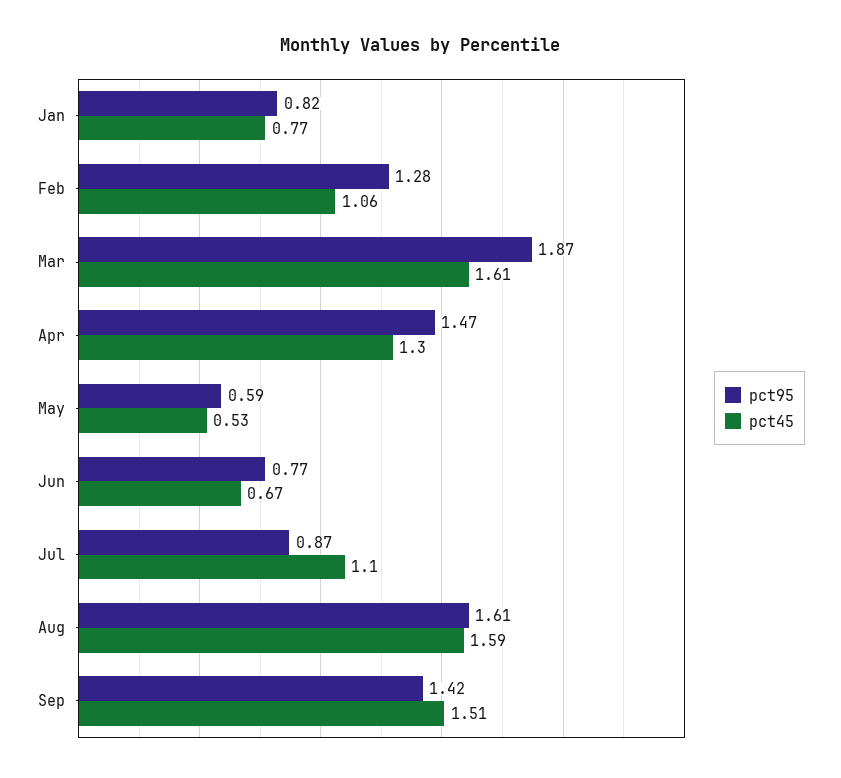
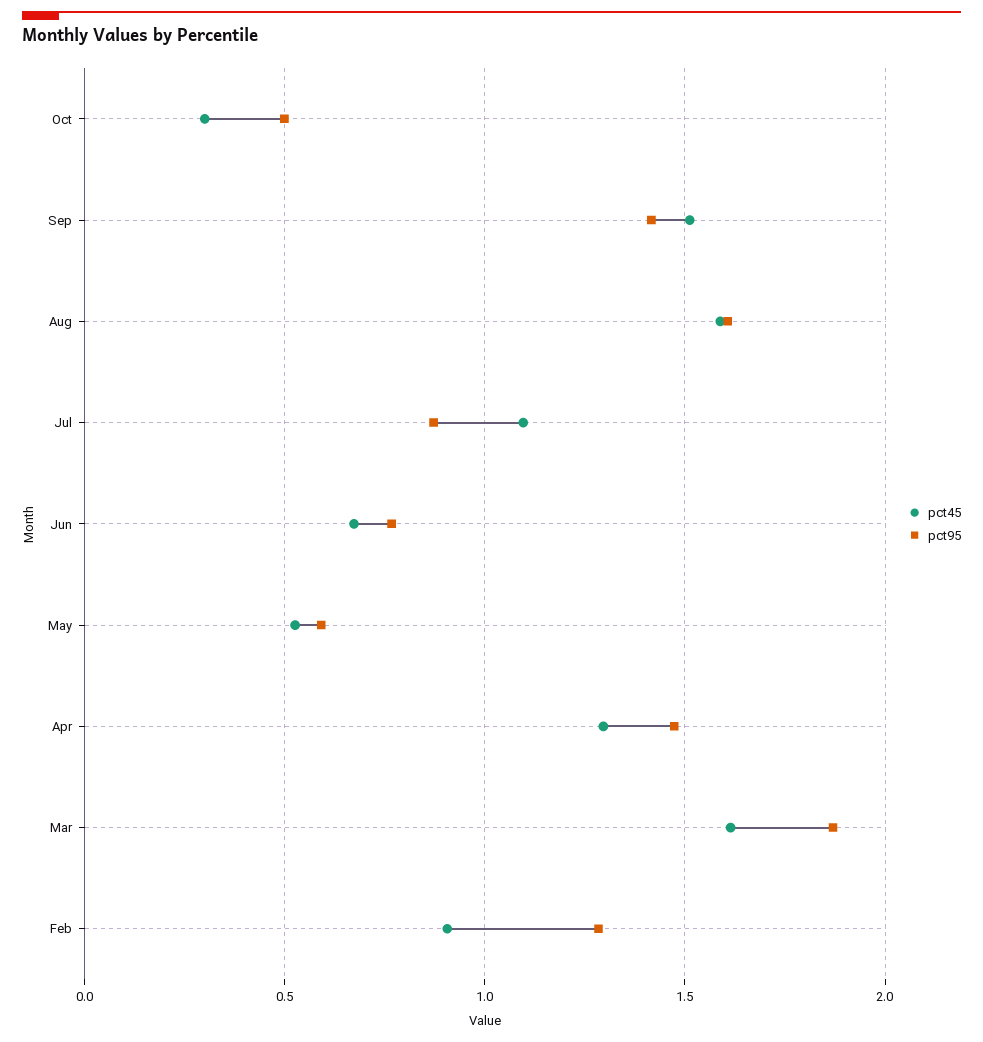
pct95, Jan: 0.82 -> none
pct45, Jan: 0.77 -> none
pct45, Feb: 1.06 -> 0.9
pct45, Oct: none -> 0.3
pct95, Oct: none -> 0.5

